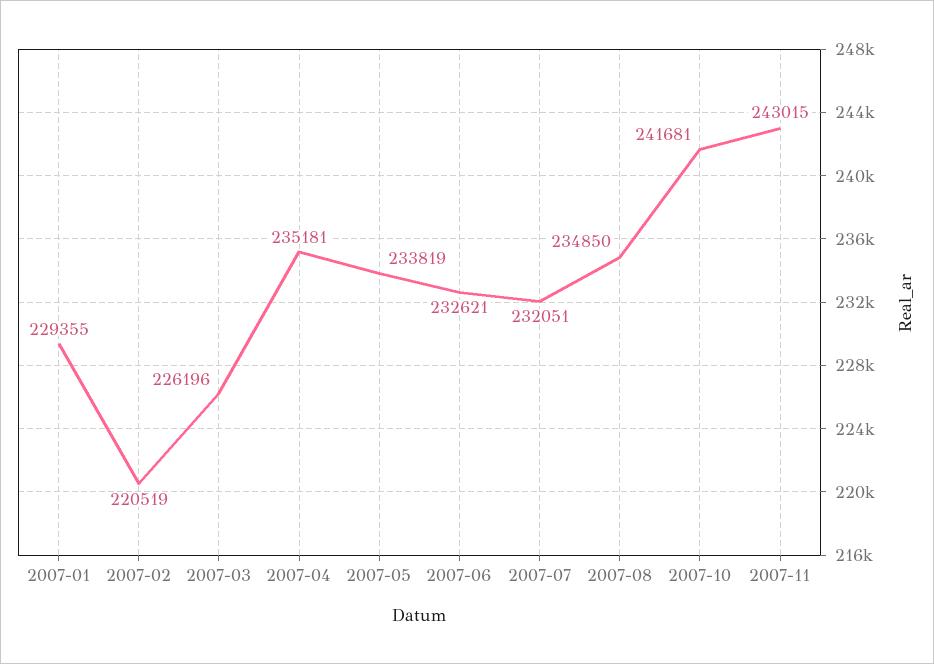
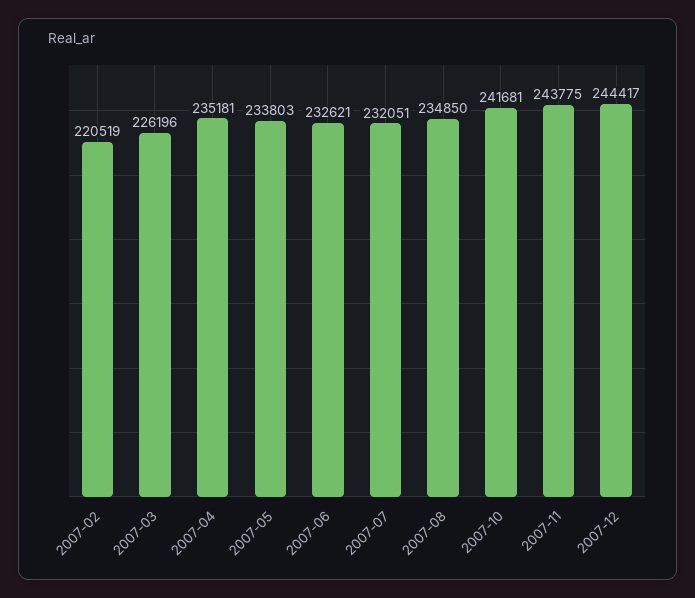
2007-01: 229355 -> none
2007-05: 233819 -> 233803
2007-11: 243015 -> 243775
2007-12: none -> 244417

